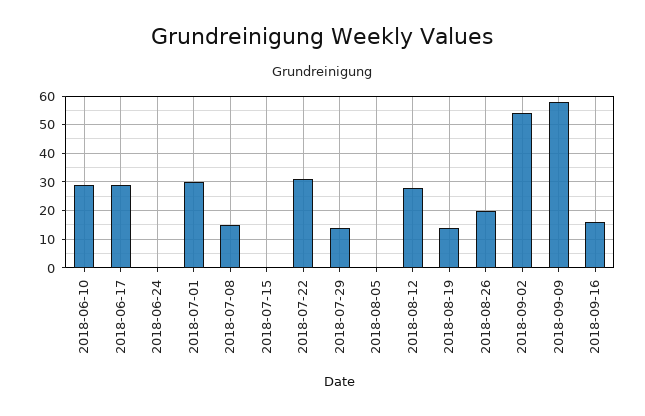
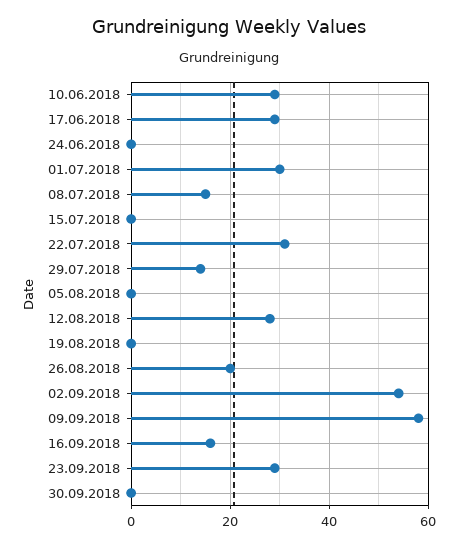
2018-08-19: 15 -> 0
23.09.2018: none -> 30
30.09.2018: none -> 0

